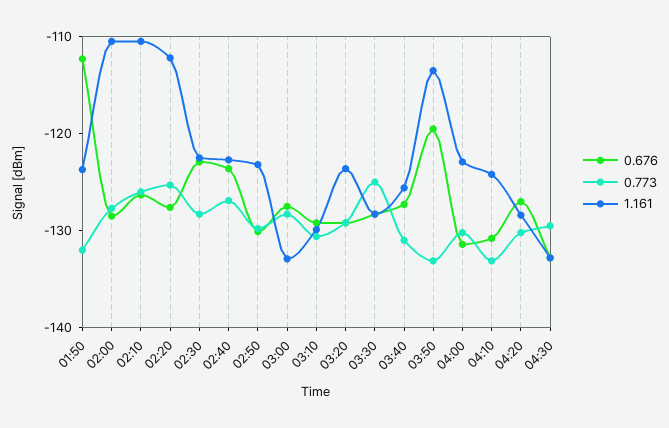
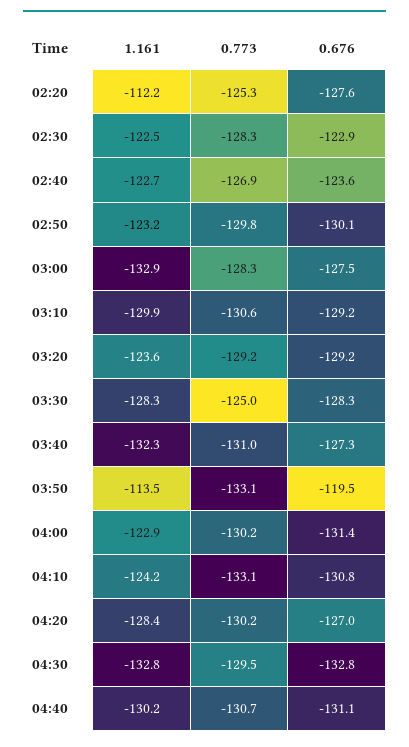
0.676, 01:50: -112 -> none
0.773, 01:50: -132 -> none
1.161, 01:50: -124 -> none
0.676, 02:00: -128 -> none
0.773, 02:00: -128 -> none
1.161, 02:00: -110 -> none
0.676, 02:10: -126 -> none
0.773, 02:10: -126 -> none
1.161, 02:10: -110 -> none
1.161, 03:40: -126 -> -132.3
1.161, 04:40: none -> -130.2
0.773, 04:40: none -> -130.7
0.676, 04:40: none -> -131.1

